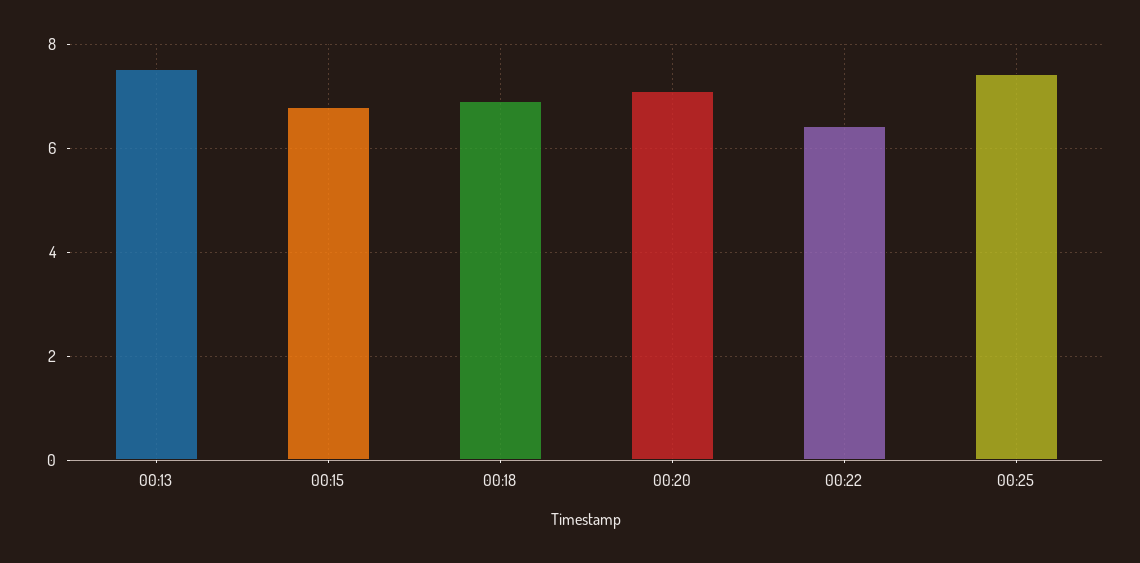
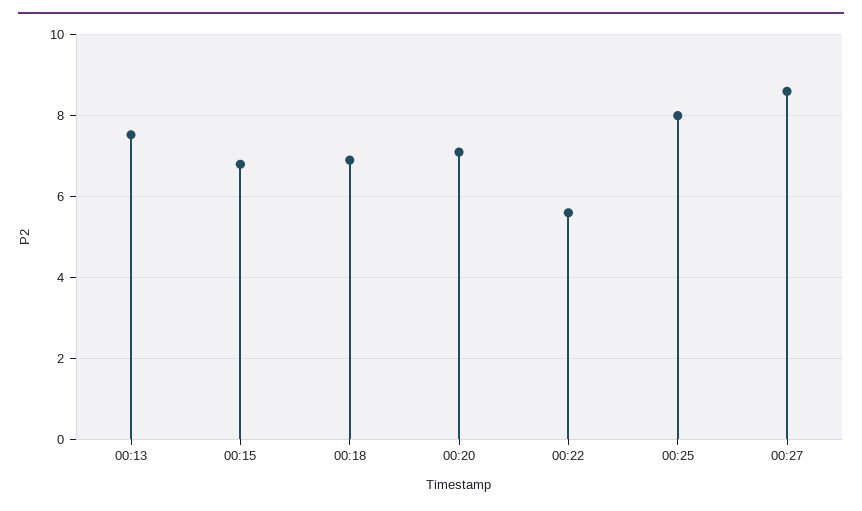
00:22: 6.4 -> 5.6
00:25: 7.4 -> 8
00:27: none -> 8.6

